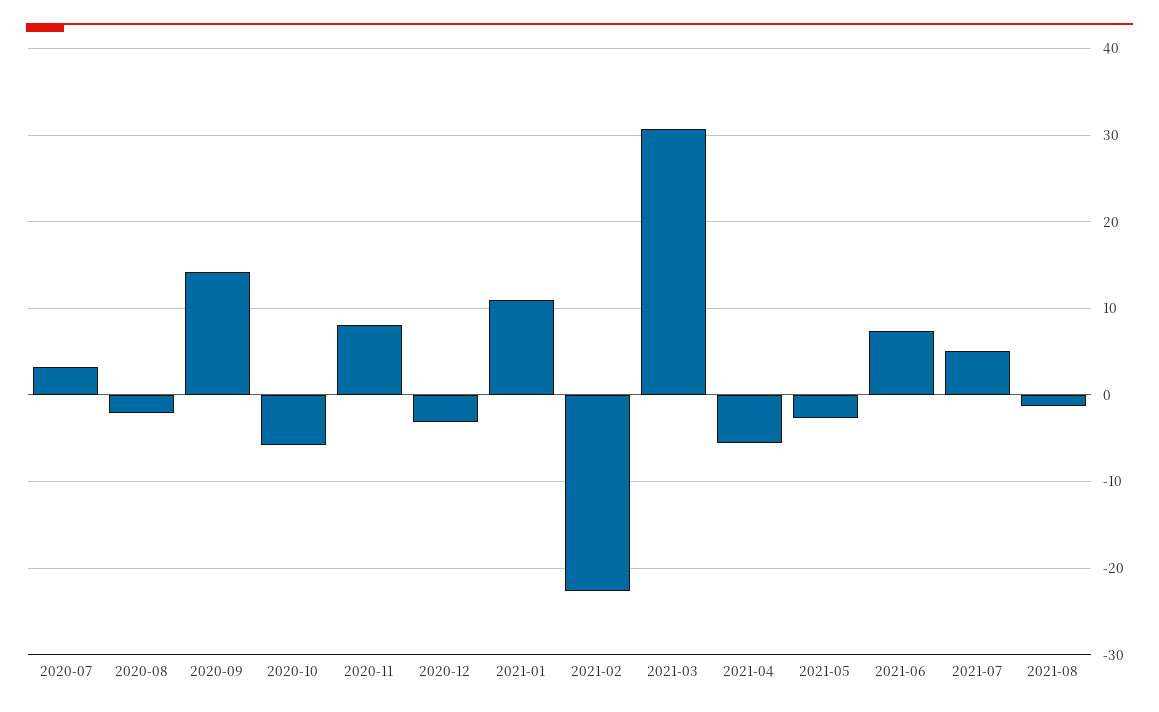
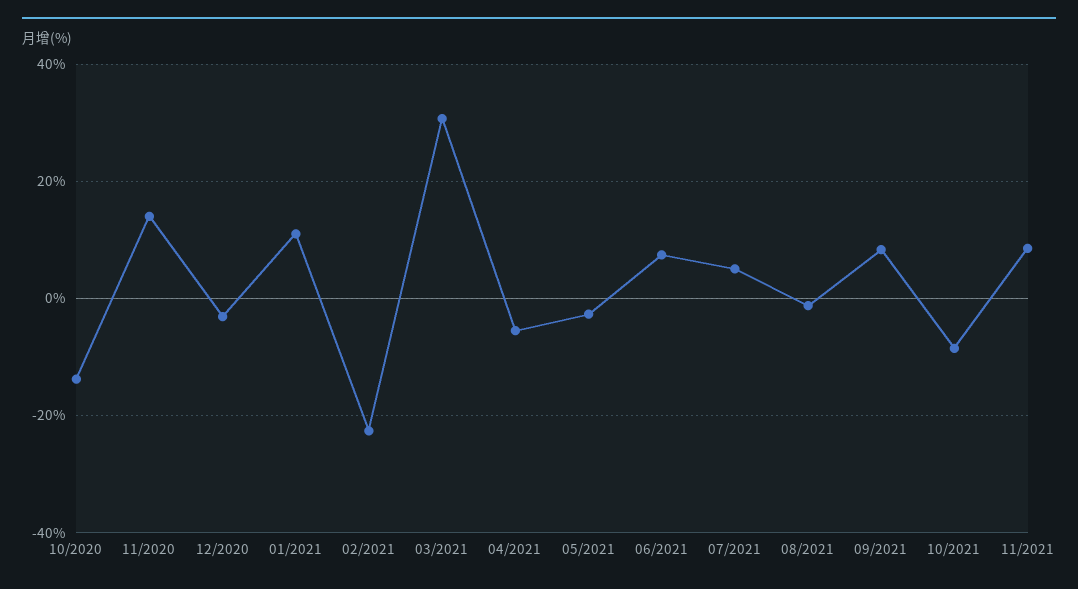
2020-07: 3 -> none
2020-08: -2 -> none
2020-09: 14 -> none
2020-10: -6 -> -14
2020-11: 8 -> 14
09/2021: none -> 8
10/2021: none -> -8
11/2021: none -> 8

